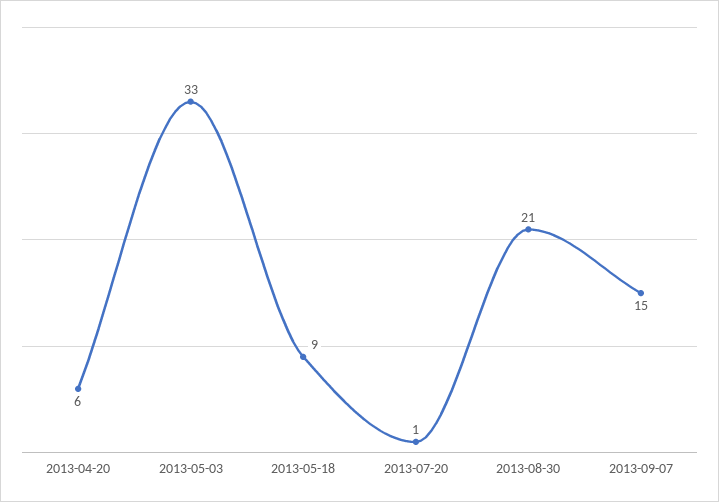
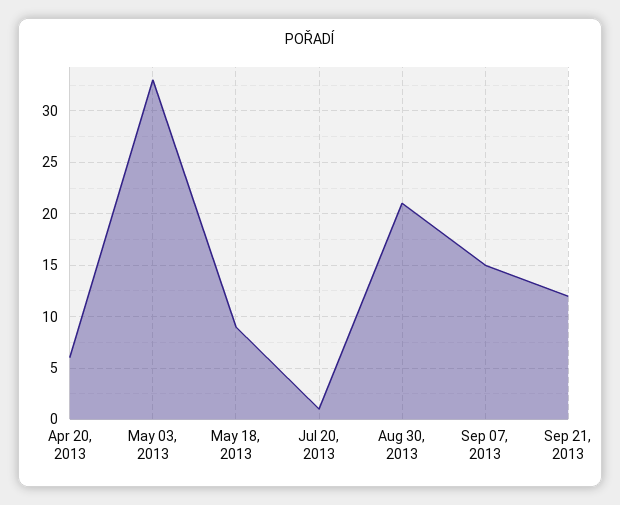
Sep 21, 2013: none -> 12

